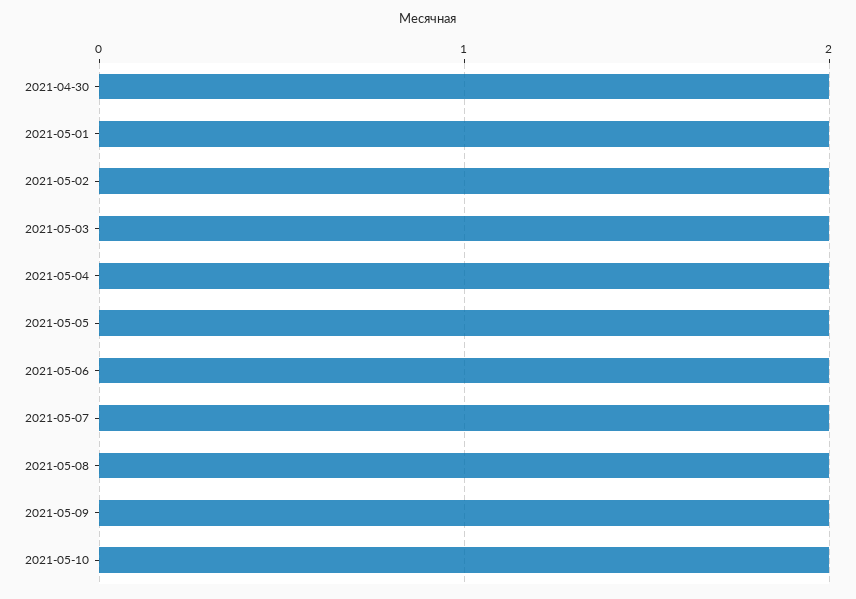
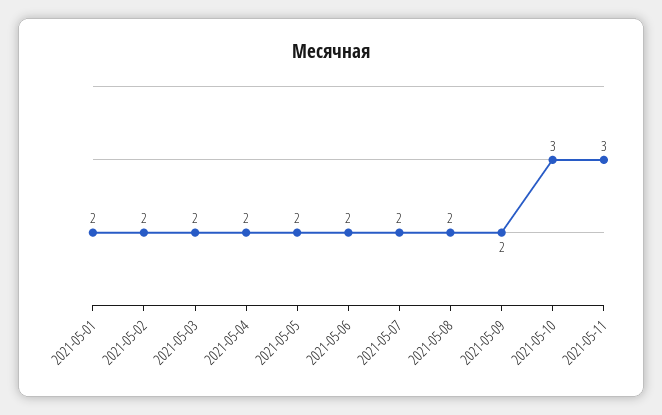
2021-04-30: 2 -> none
2021-05-10: 2 -> 3
2021-05-11: none -> 3

